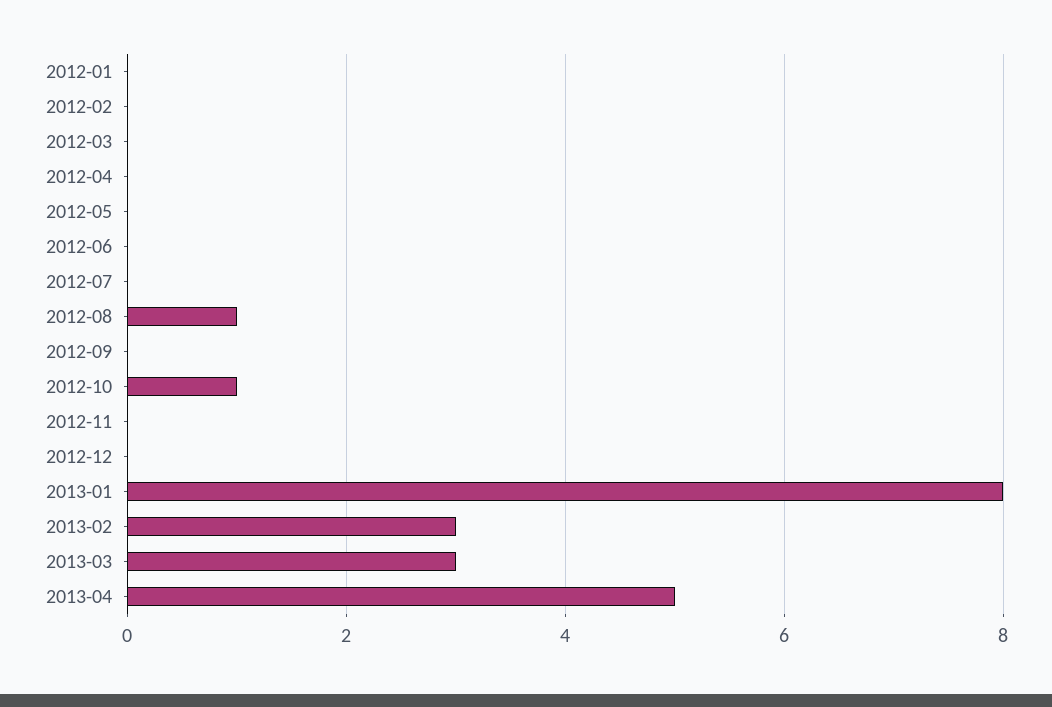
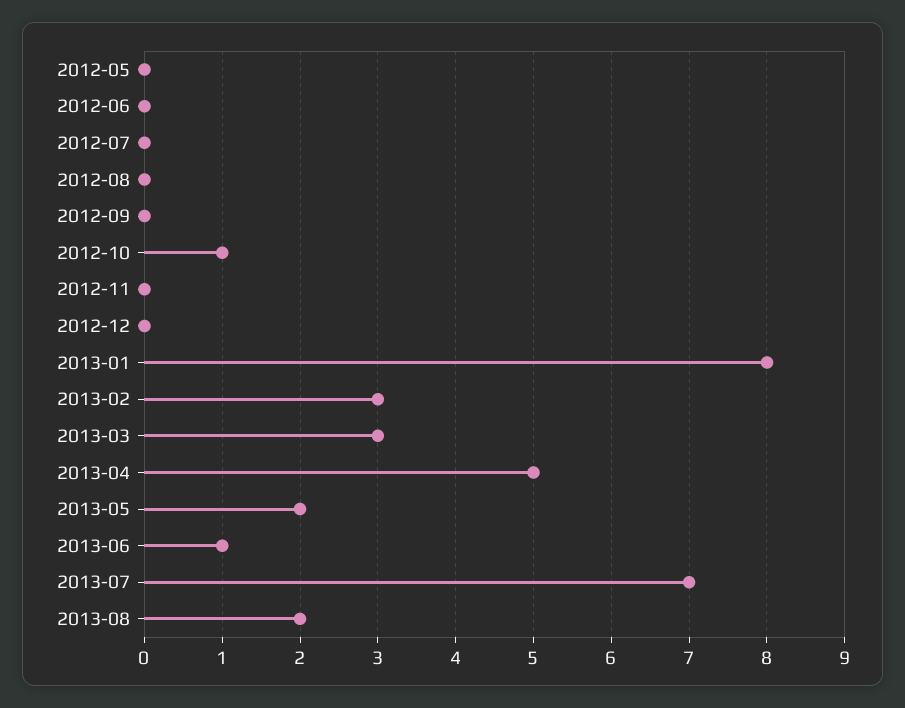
2012-01: 0 -> none
2012-02: 0 -> none
2012-03: 0 -> none
2012-04: 0 -> none
2012-08: 1 -> 0
2013-05: none -> 2
2013-06: none -> 1
2013-07: none -> 7
2013-08: none -> 2

